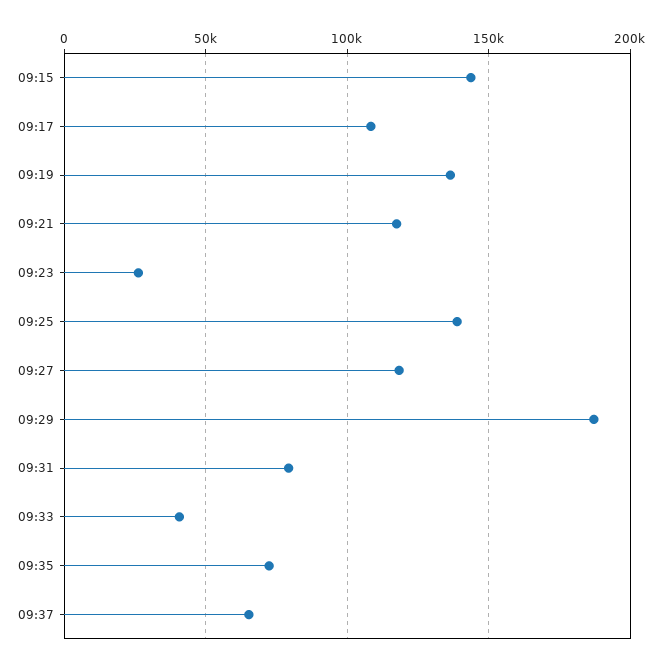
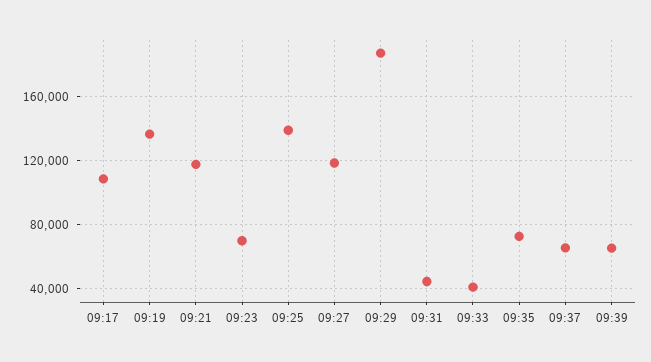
09:15: 145000 -> none
09:23: 25000 -> 70000
09:31: 80000 -> 45000
09:39: none -> 65000

